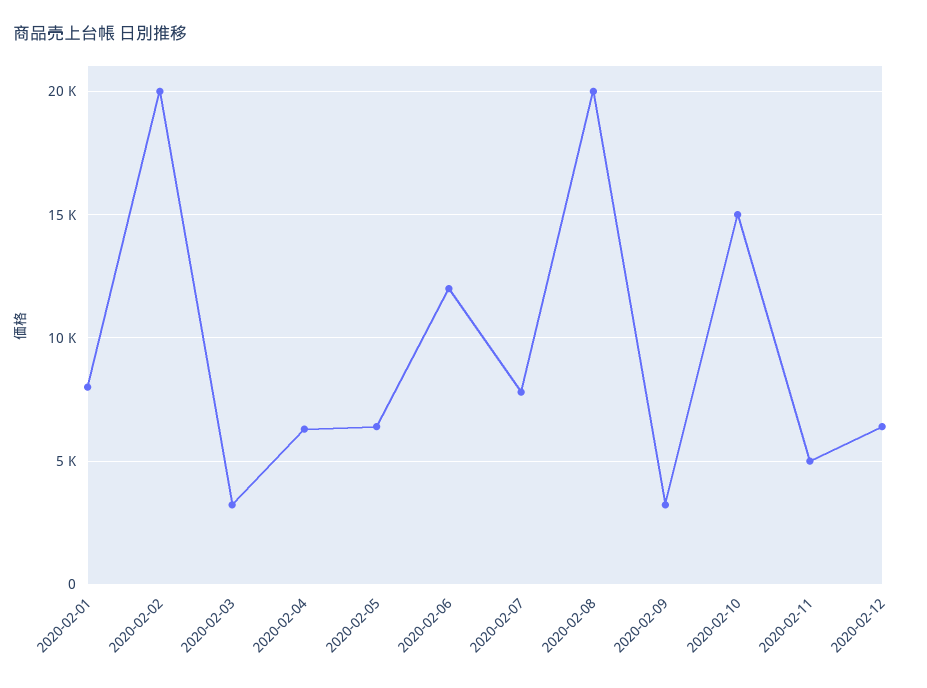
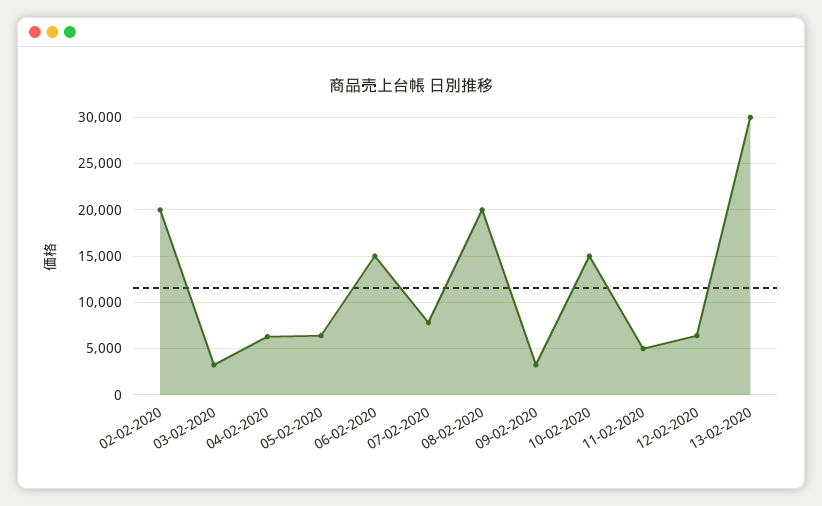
2020-02-01: 8000 -> none
2020-02-06: 12000 -> 15000
13-02-2020: none -> 30000

